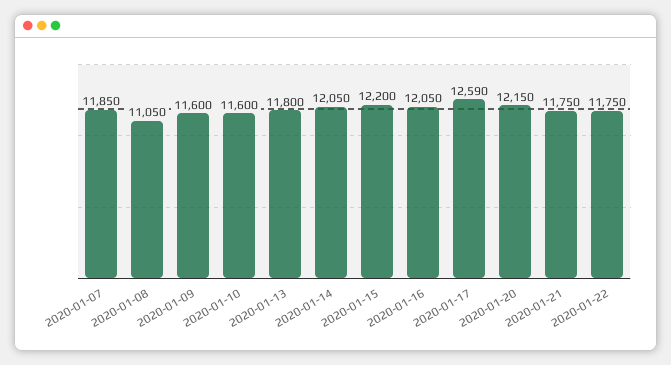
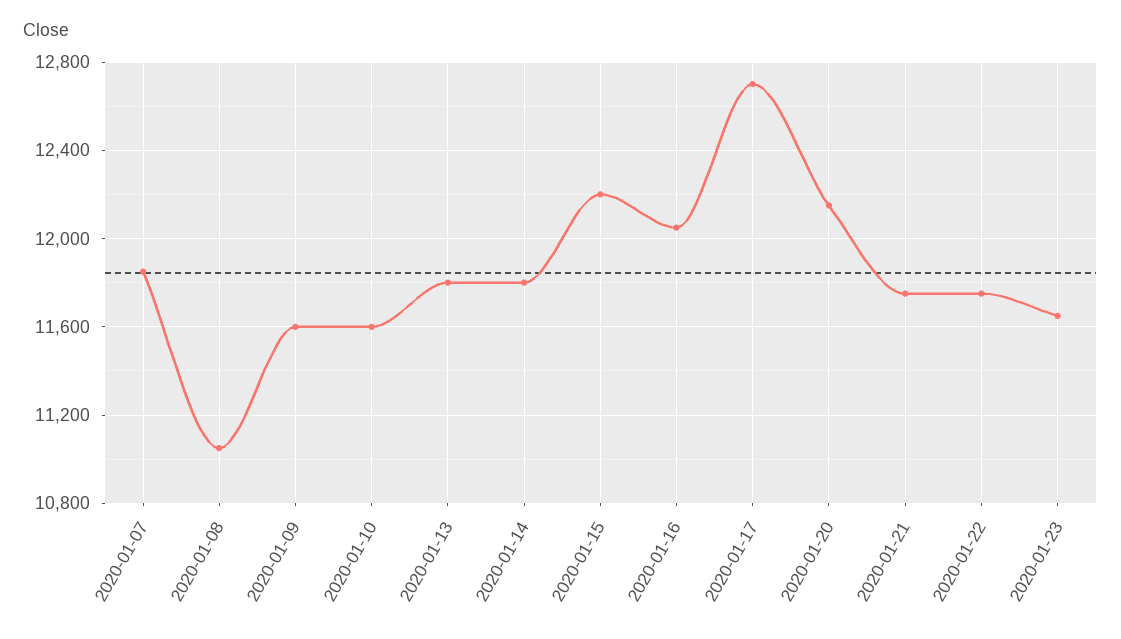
2020-01-14: 12050 -> 11800
2020-01-17: 12590 -> 12700
2020-01-23: none -> 11650

